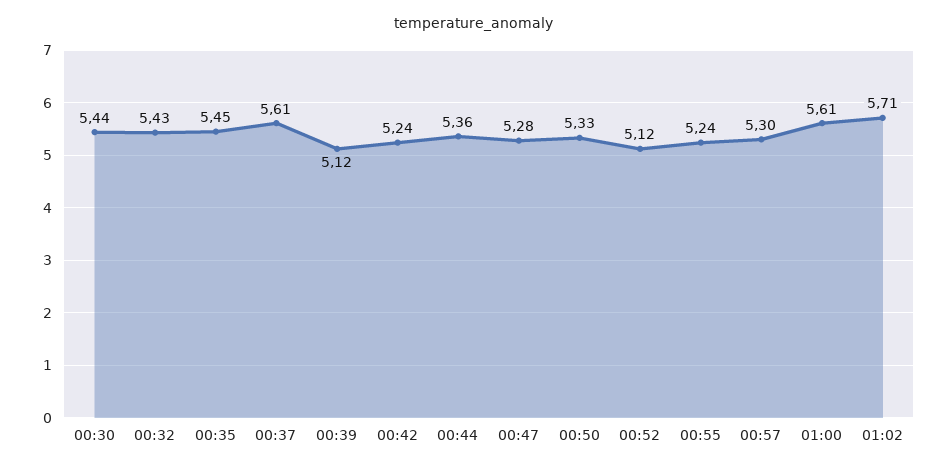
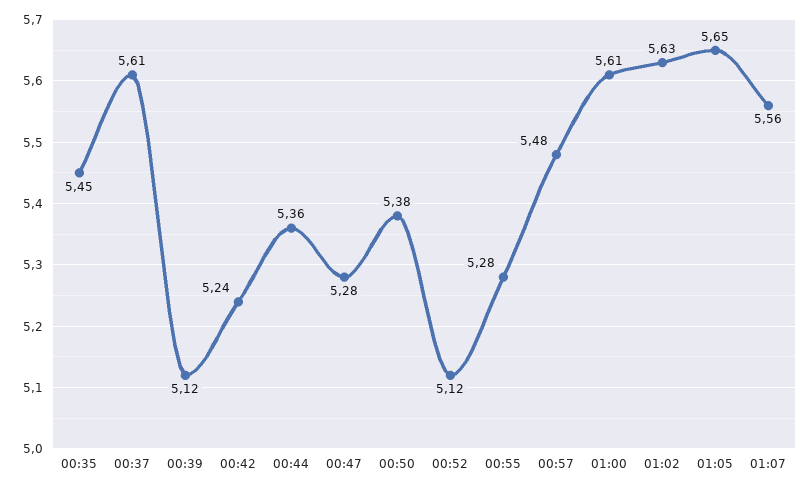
00:30: 5.44 -> none
00:32: 5.43 -> none
00:50: 5.33 -> 5.38
00:55: 5.24 -> 5.28
00:57: 5.3 -> 5.48
01:02: 5.71 -> 5.63
01:05: none -> 5.65
01:07: none -> 5.56

